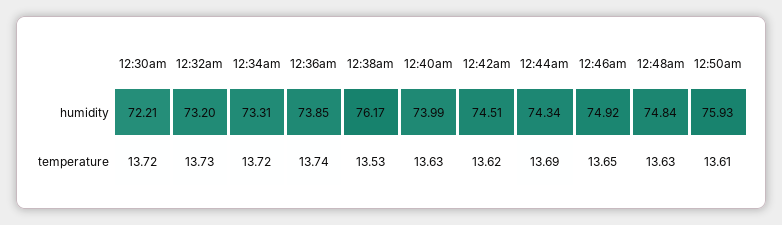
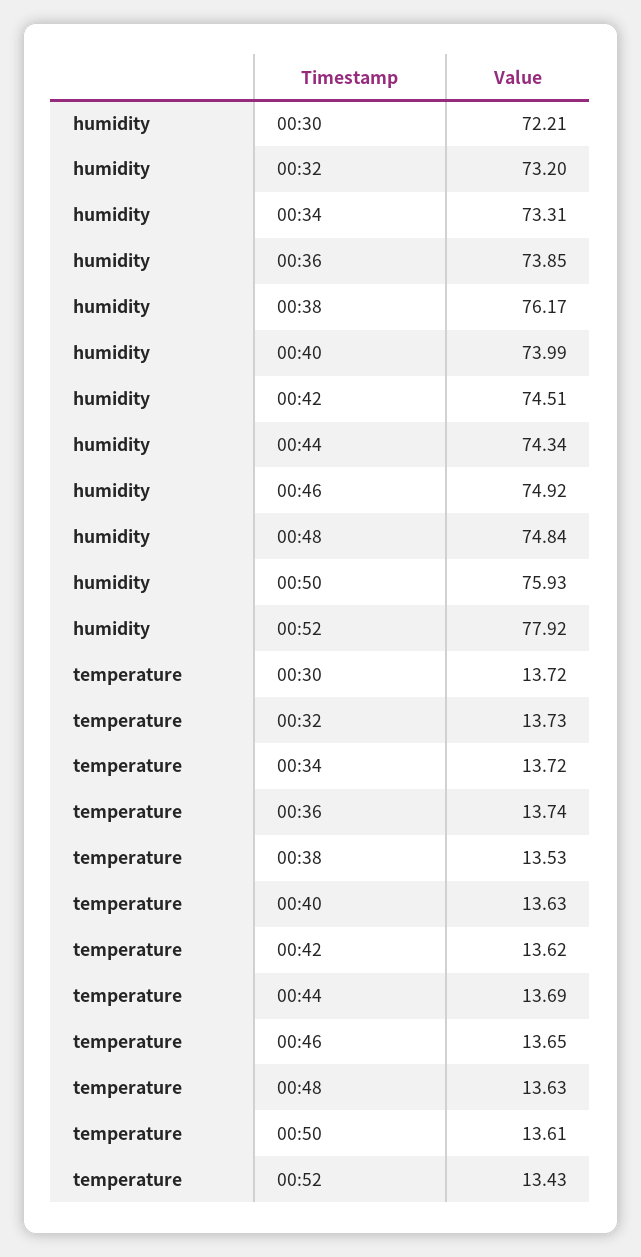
00:52, humidity: none -> 77.92
00:52, temperature: none -> 13.43

